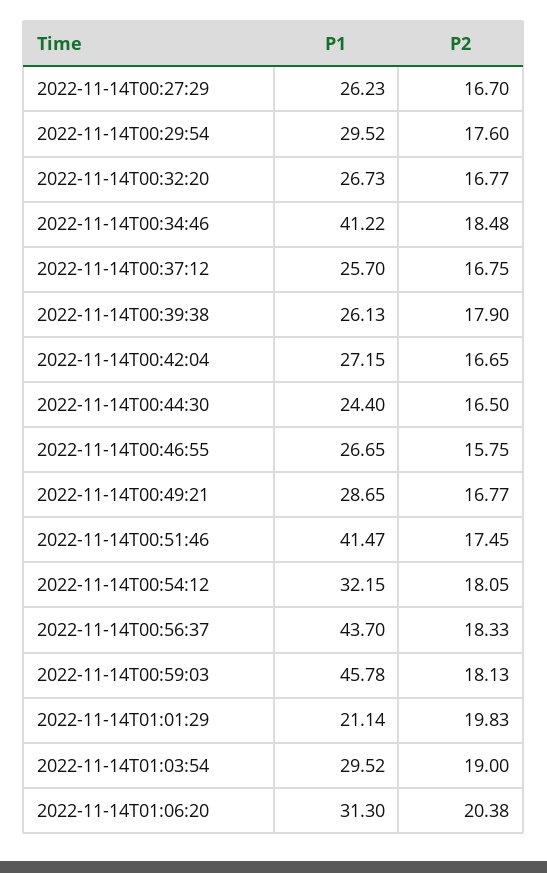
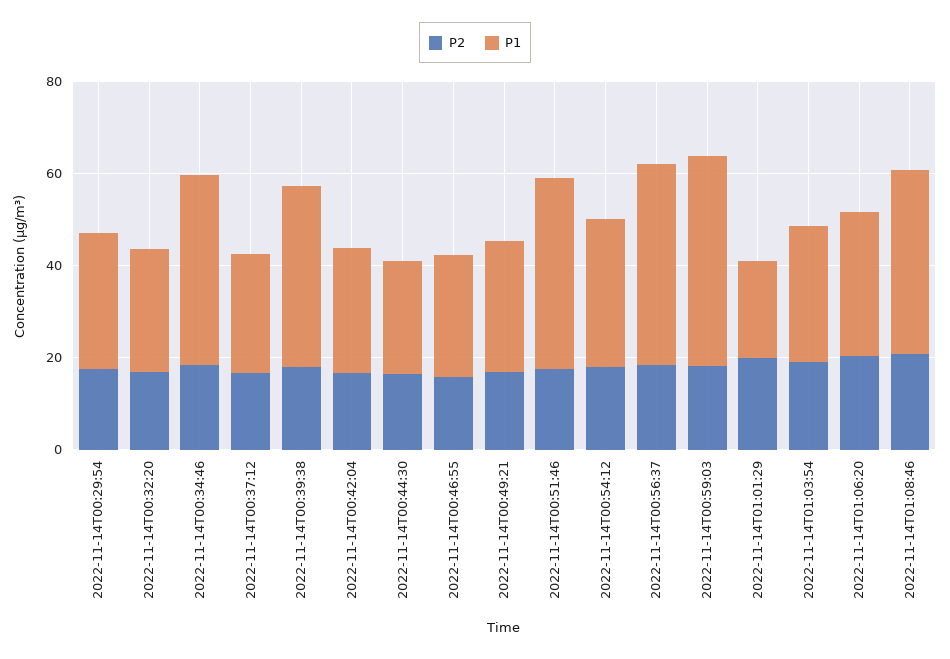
P1, 2022-11-14T00:27:29: 26.23 -> none
P2, 2022-11-14T00:27:29: 16.7 -> none
P1, 2022-11-14T00:39:38: 26.13 -> 40
P2, 2022-11-14T01:08:46: none -> 20
P1, 2022-11-14T01:08:46: none -> 40

